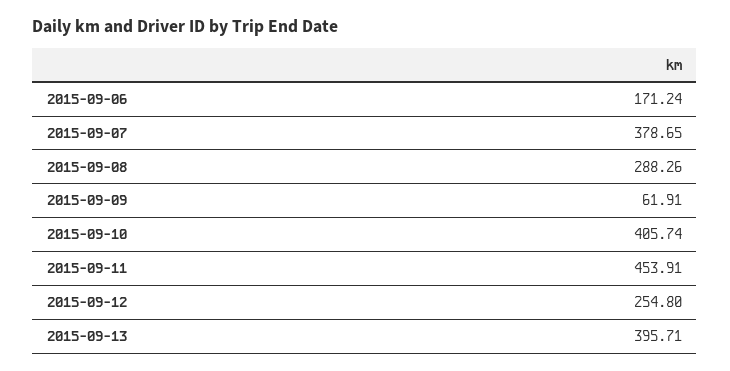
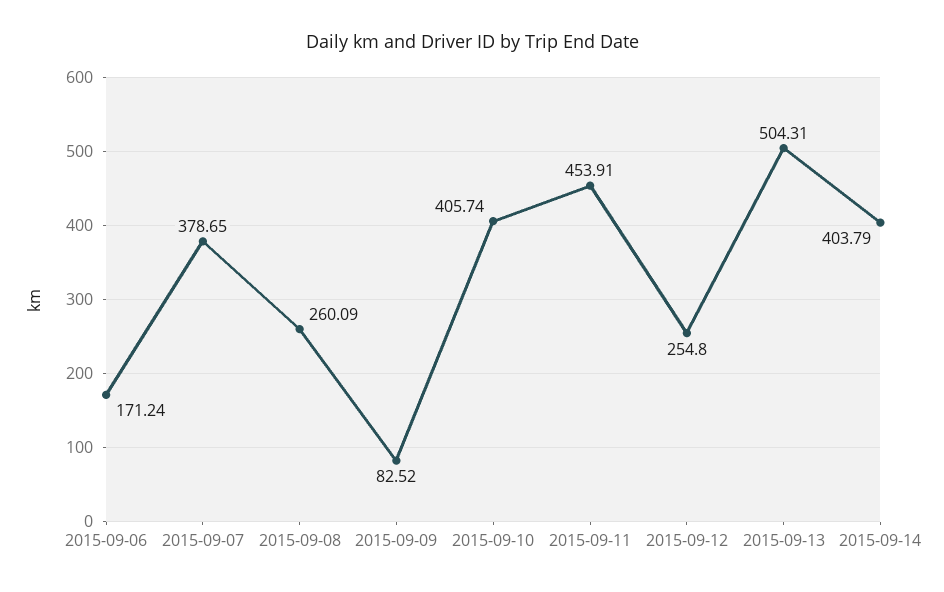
2015-09-08: 288.26 -> 260.09
2015-09-09: 61.91 -> 82.52
2015-09-13: 395.71 -> 504.31
2015-09-14: none -> 403.79

